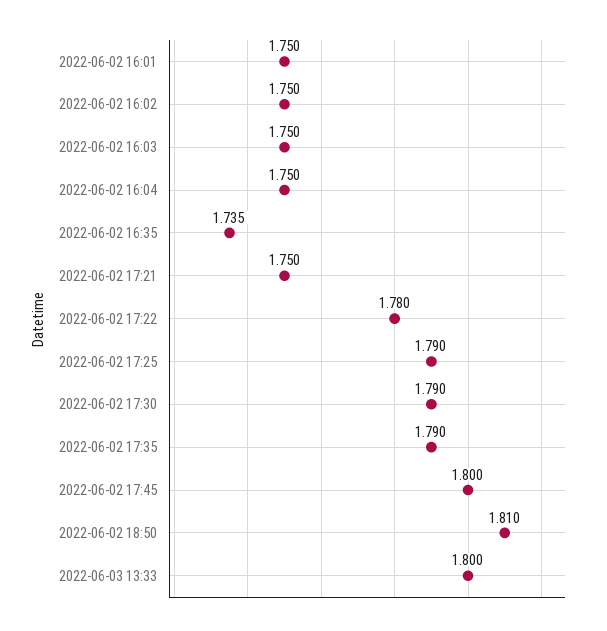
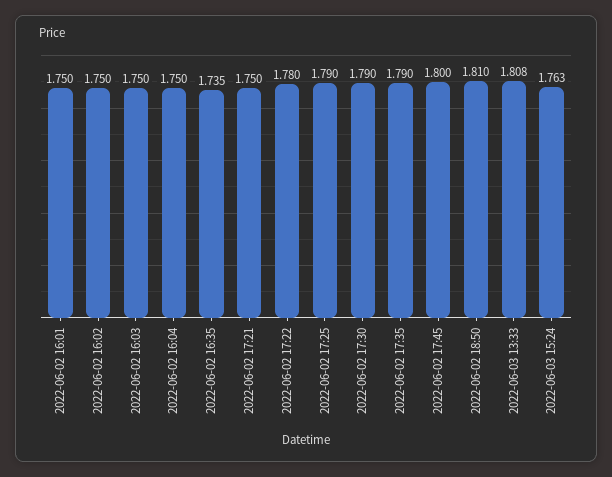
2022-06-03 13:33: 1.8 -> 1.808
2022-06-03 15:24: none -> 1.763

